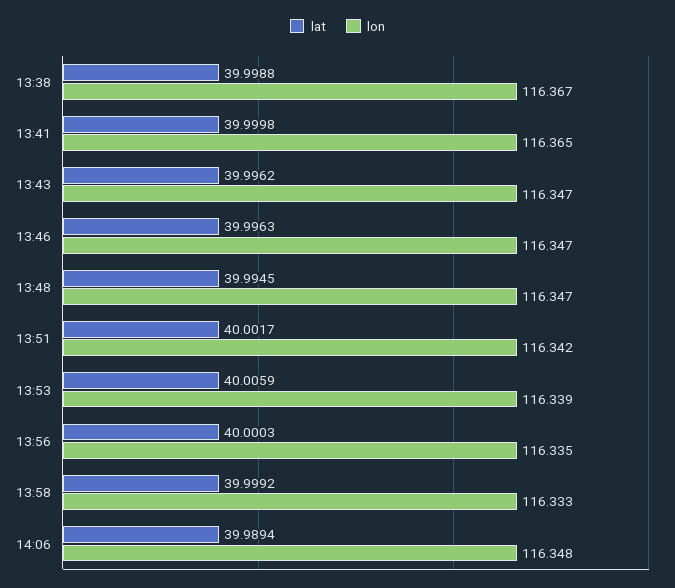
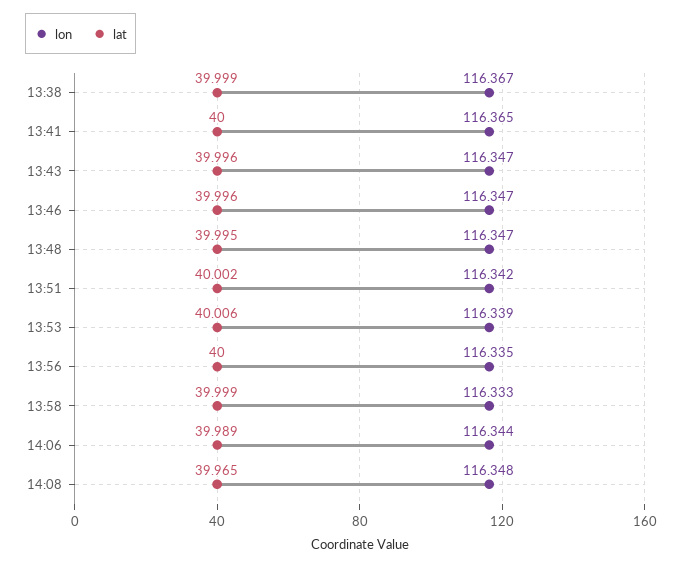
lon, 14:06: 116.348 -> 116.344
lon, 14:08: none -> 116.348
lat, 14:08: none -> 39.965

